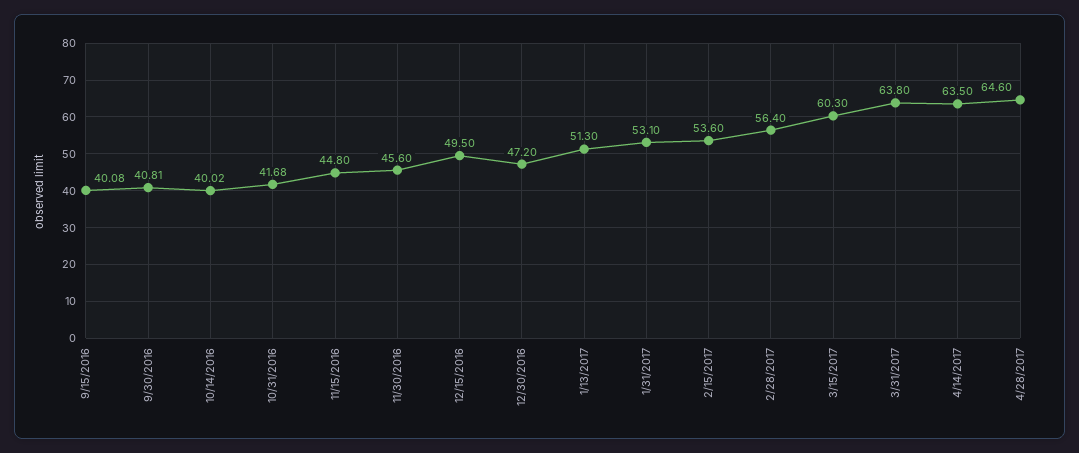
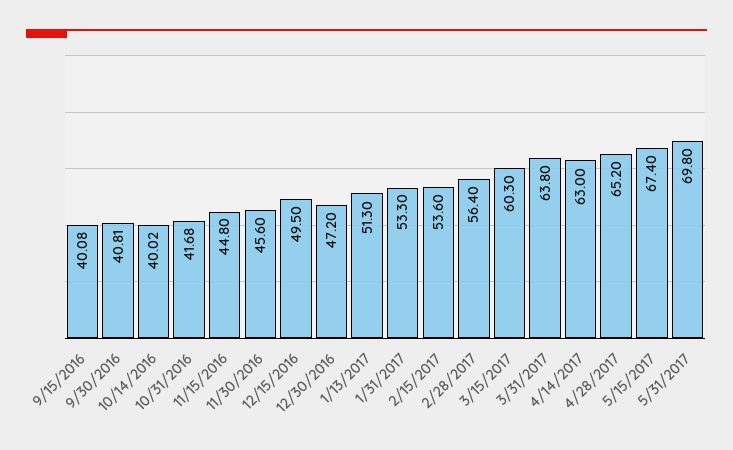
1/31/2017: 53.1 -> 53.3
4/14/2017: 63.5 -> 63
4/28/2017: 64.6 -> 65.2
5/15/2017: none -> 67.4
5/31/2017: none -> 69.8

